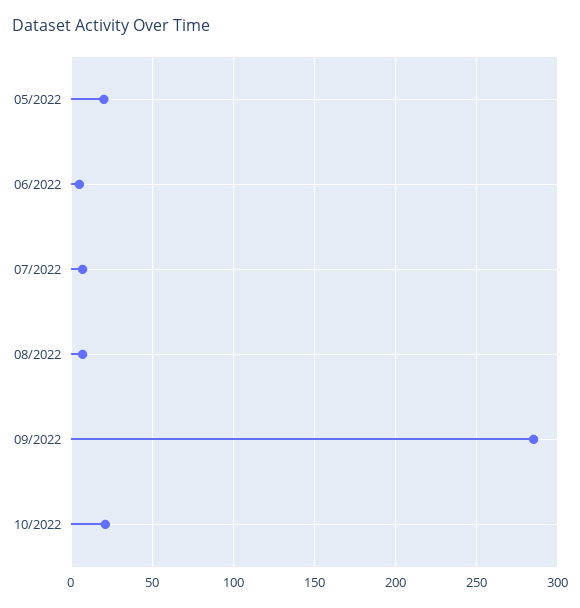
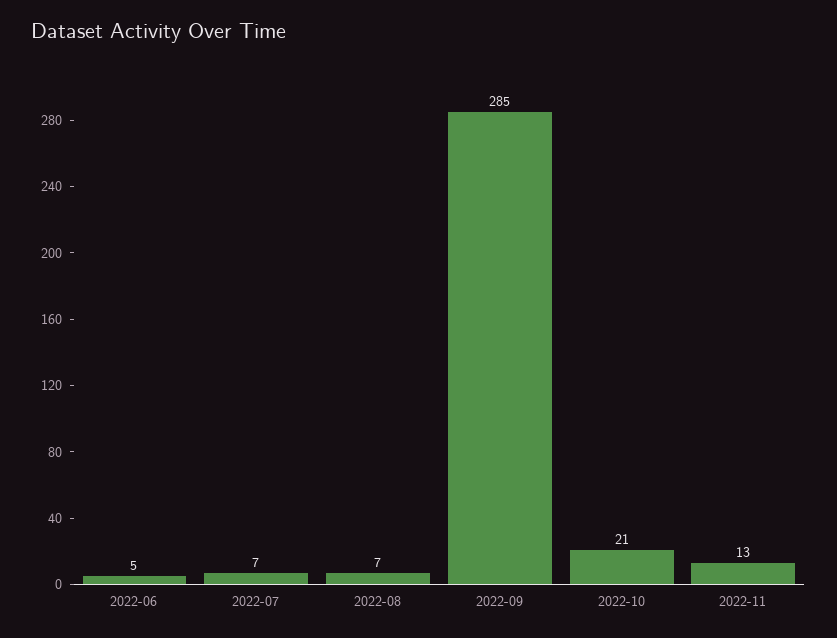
05/2022: 20 -> none
2022-11: none -> 13

